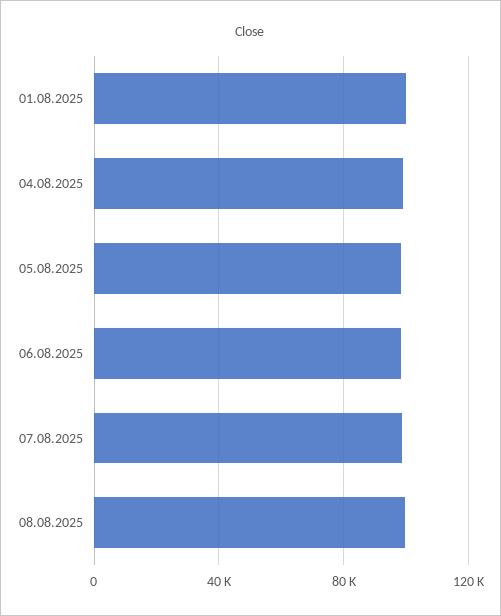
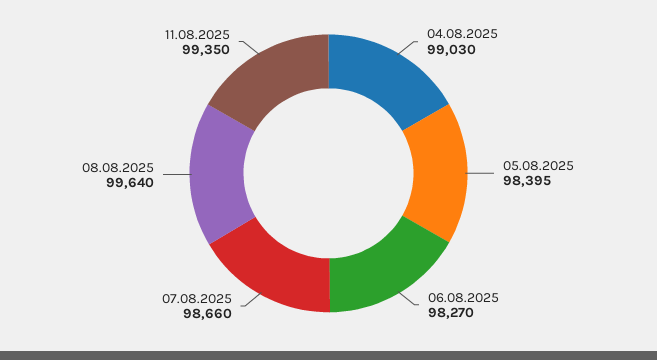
01.08.2025: 100000 -> none
11.08.2025: none -> 99350

